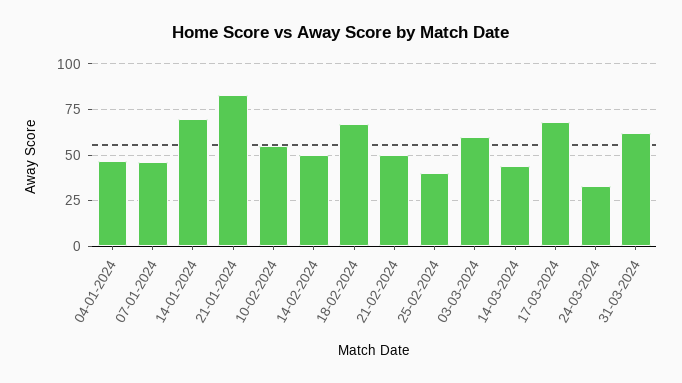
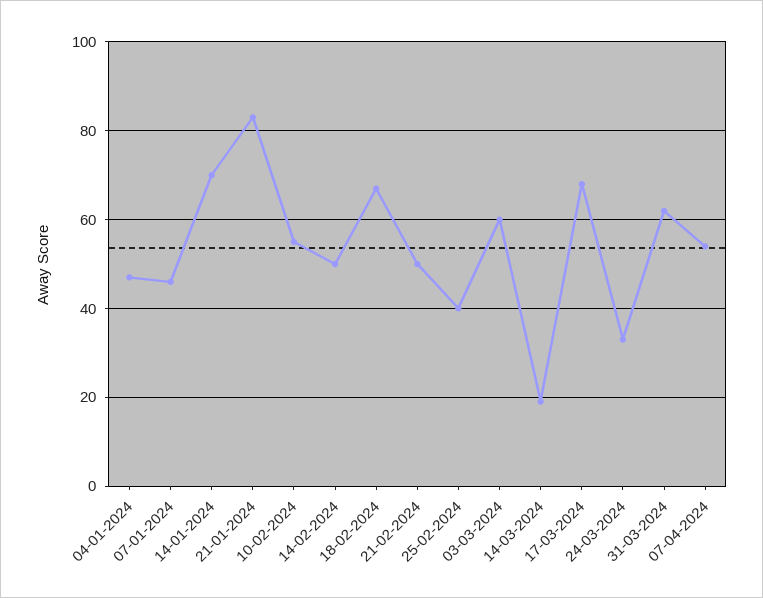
14-03-2024: 45 -> 20
07-04-2024: none -> 55

